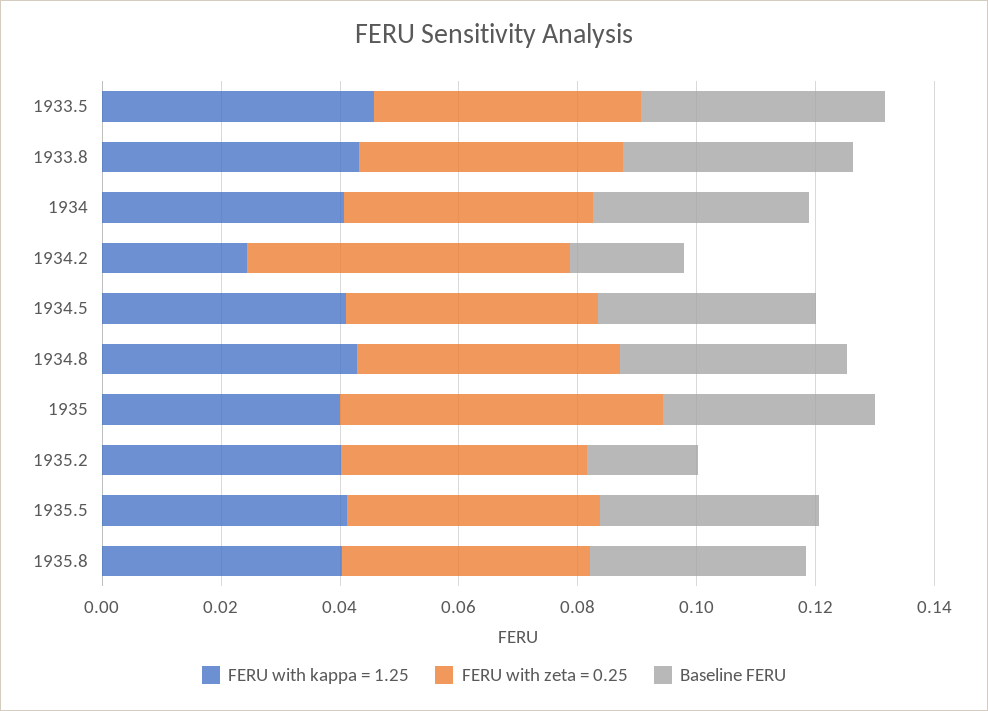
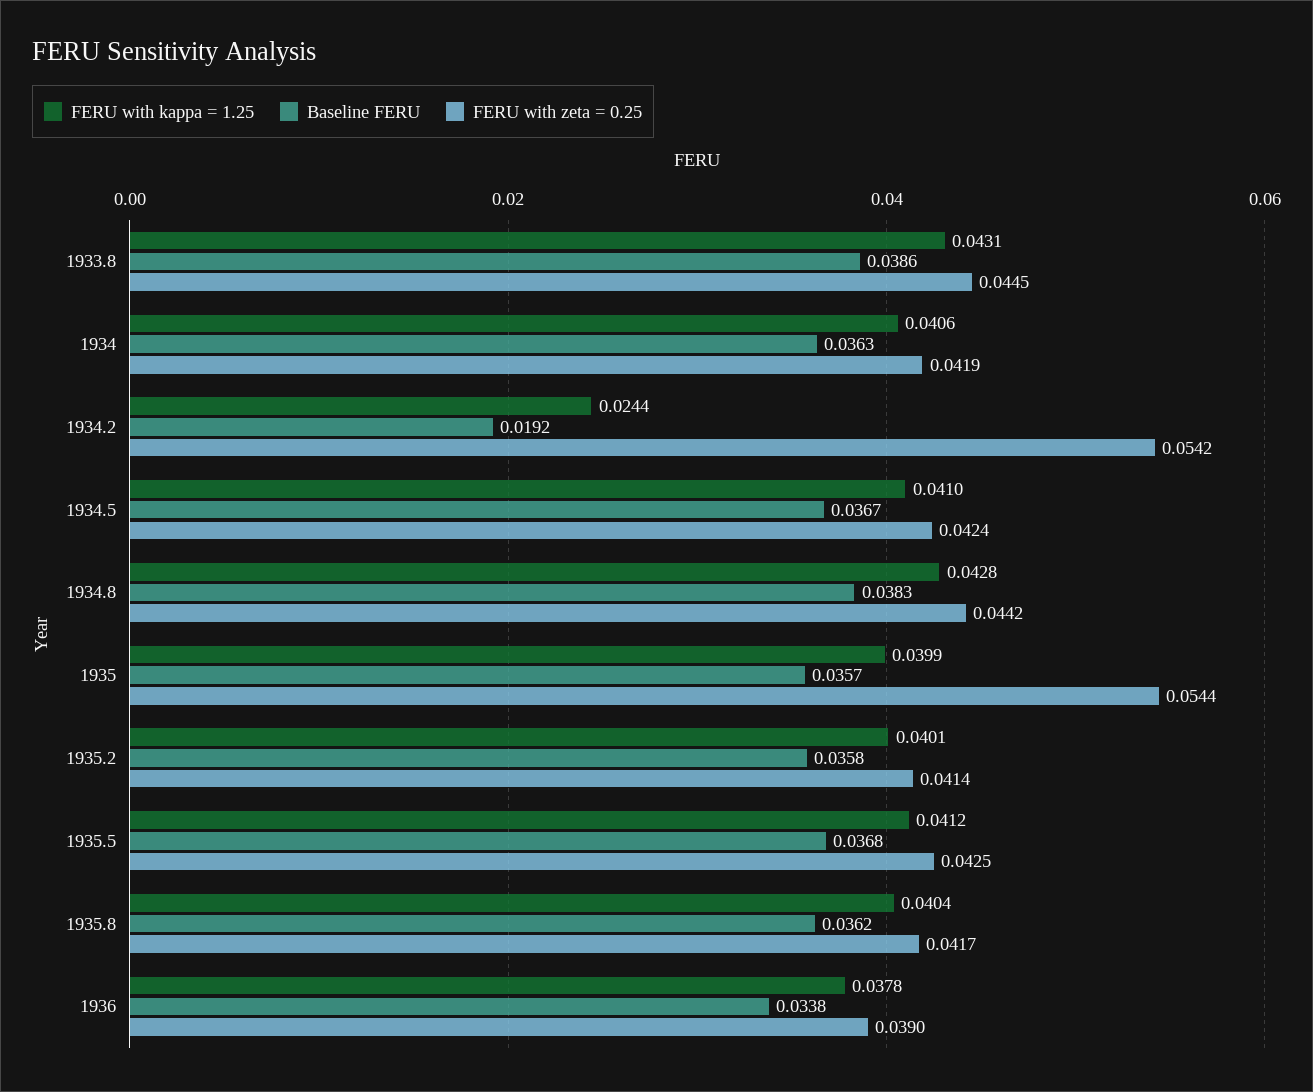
FERU with kappa = 1.25, 1933.5: 0.045 -> none
FERU with zeta = 0.25, 1933.5: 0.045 -> none
Baseline FERU, 1933.5: 0.04 -> none
Baseline FERU, 1935.2: 0.02 -> 0.0358
FERU with kappa = 1.25, 1936: none -> 0.0378
Baseline FERU, 1936: none -> 0.0338
FERU with zeta = 0.25, 1936: none -> 0.039

